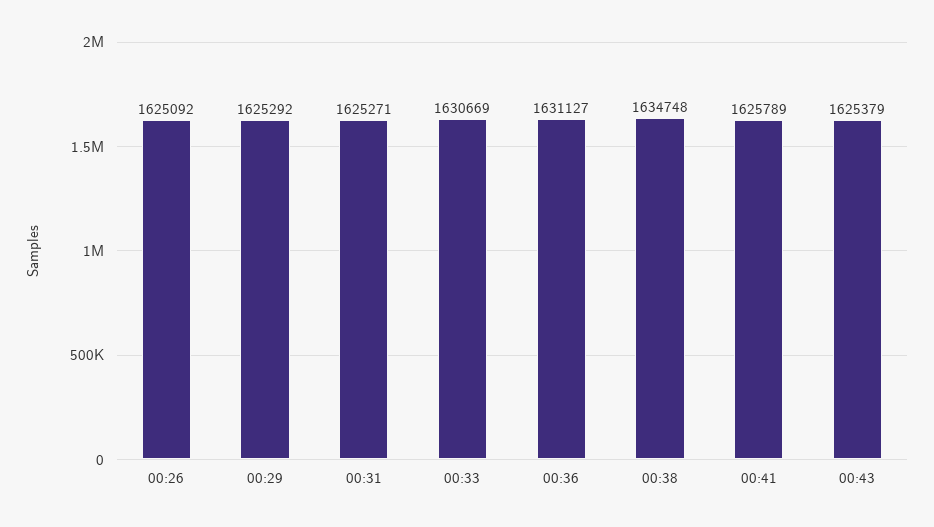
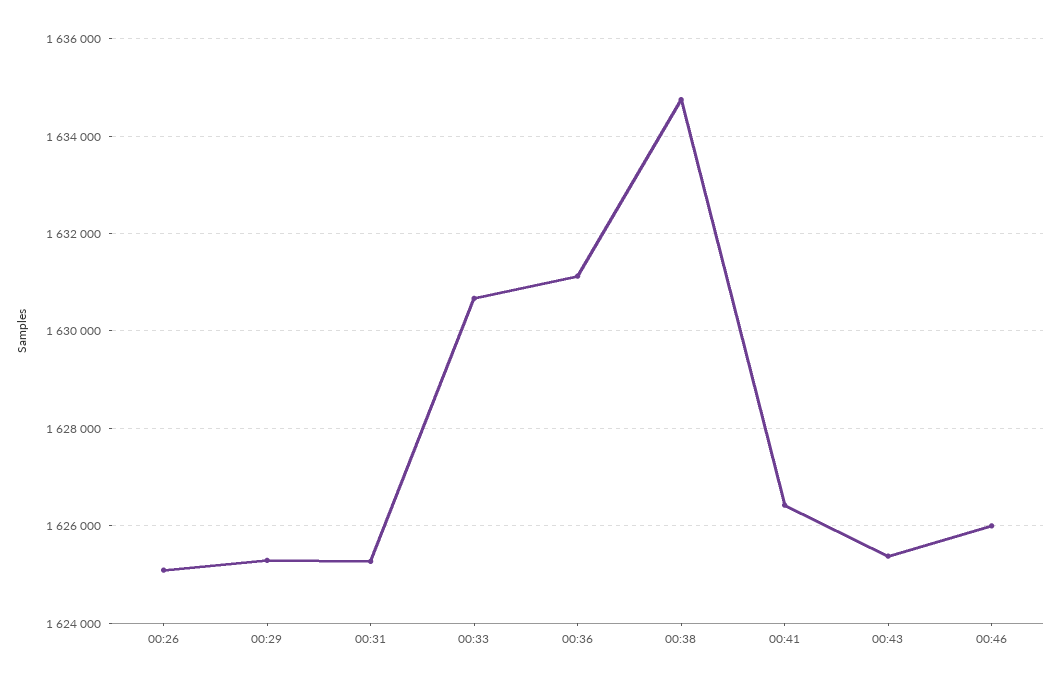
00:41: 1625789 -> 1626400
00:46: none -> 1626000

